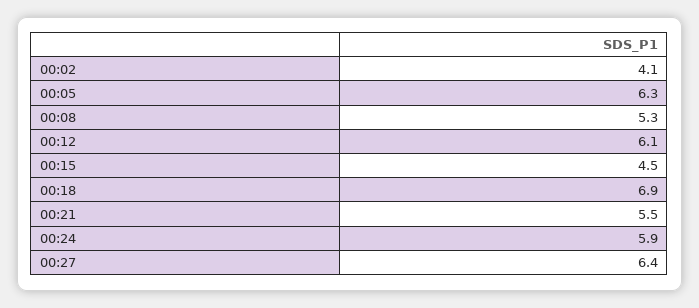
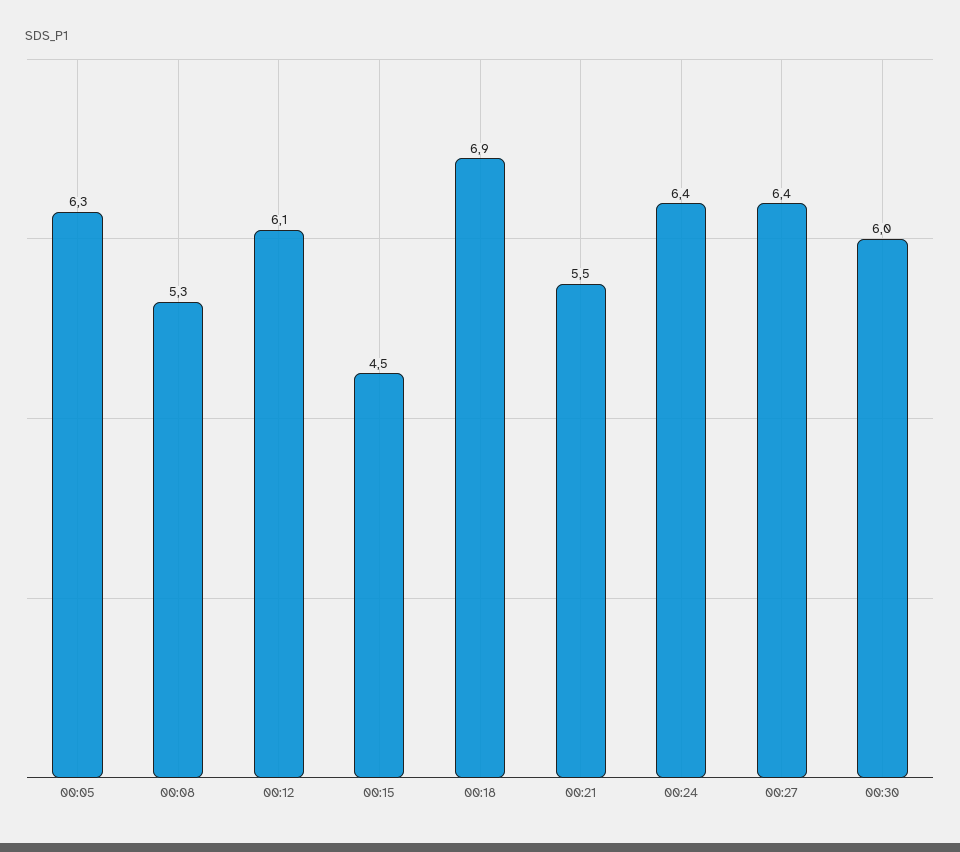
00:02: 4.1 -> none
00:24: 5.9 -> 6.4
00:30: none -> 6

